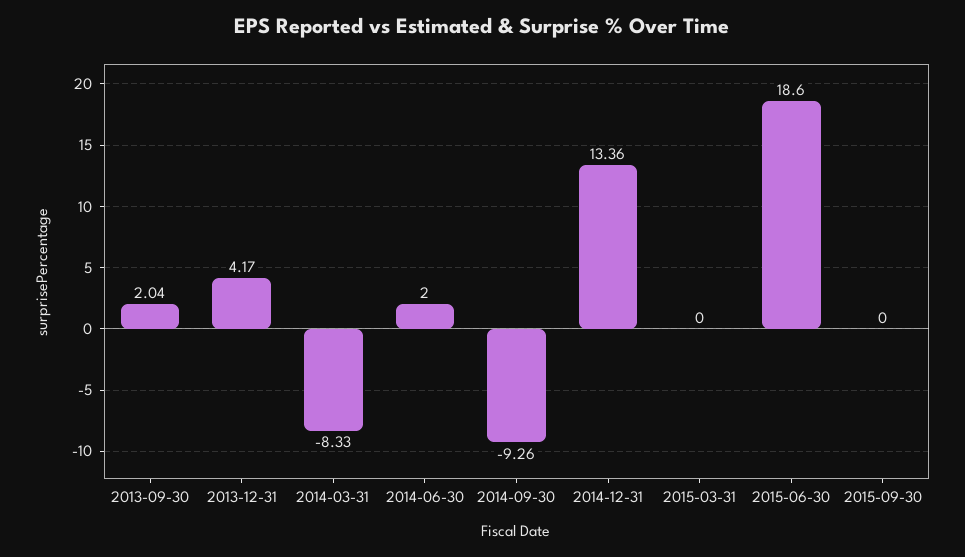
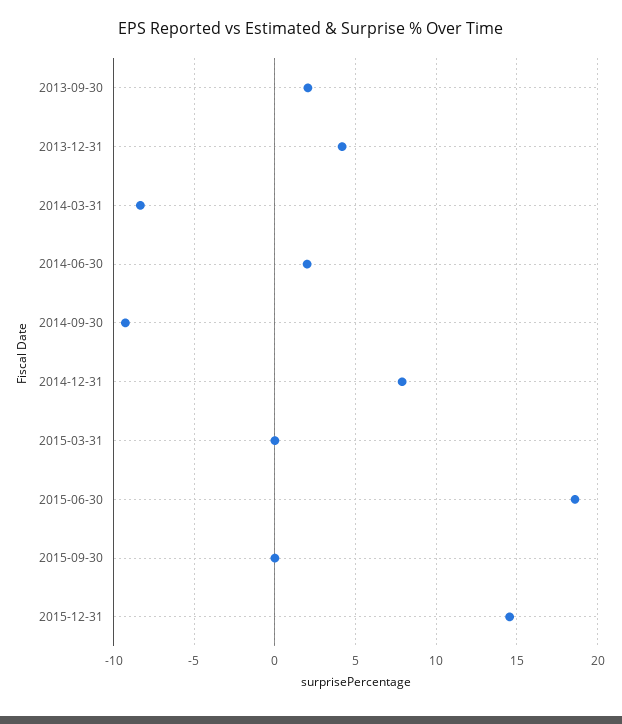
2014-12-31: 13.36 -> 8
2015-12-31: none -> 14.5

